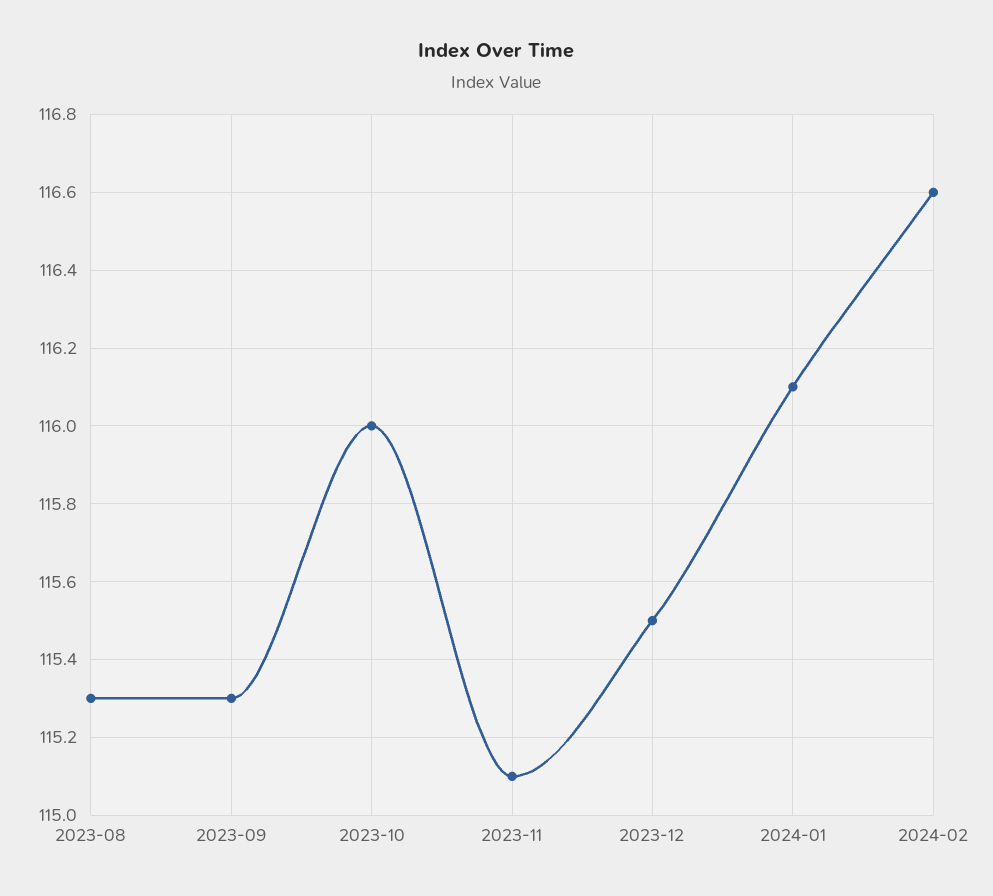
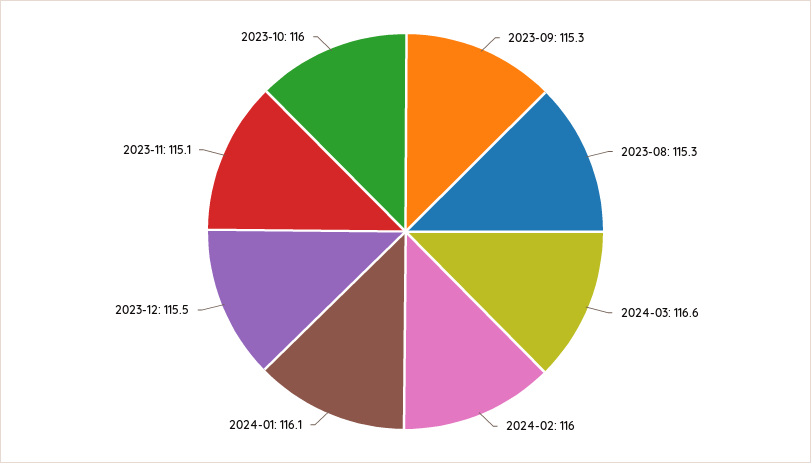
2024-02: 116.6 -> 116
2024-03: none -> 116.6

